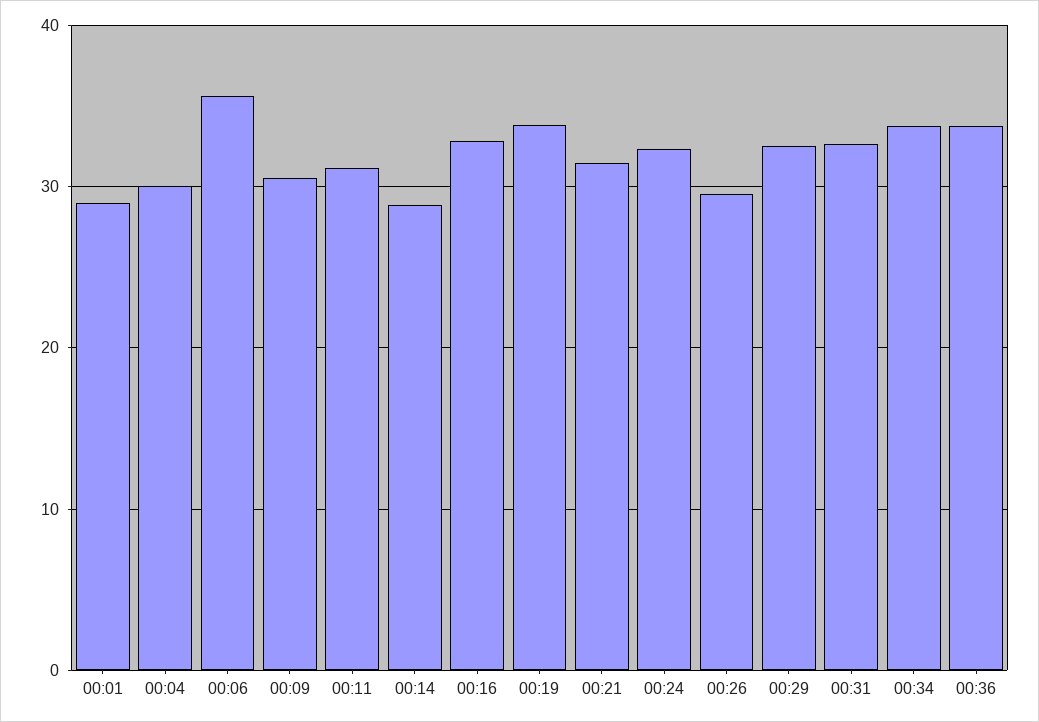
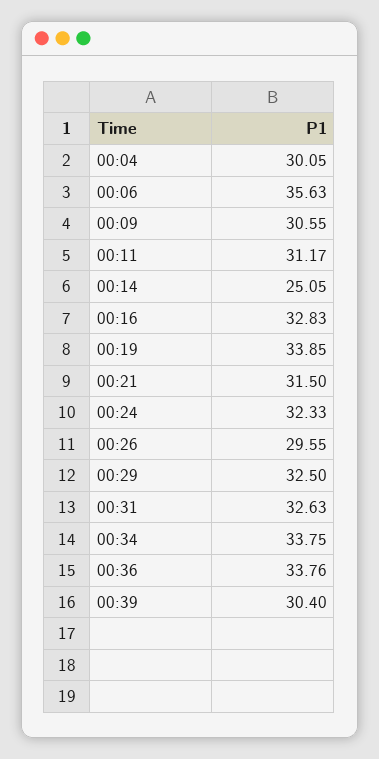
00:01: 29 -> none
00:14: 29 -> 25.05
00:39: none -> 30.4

